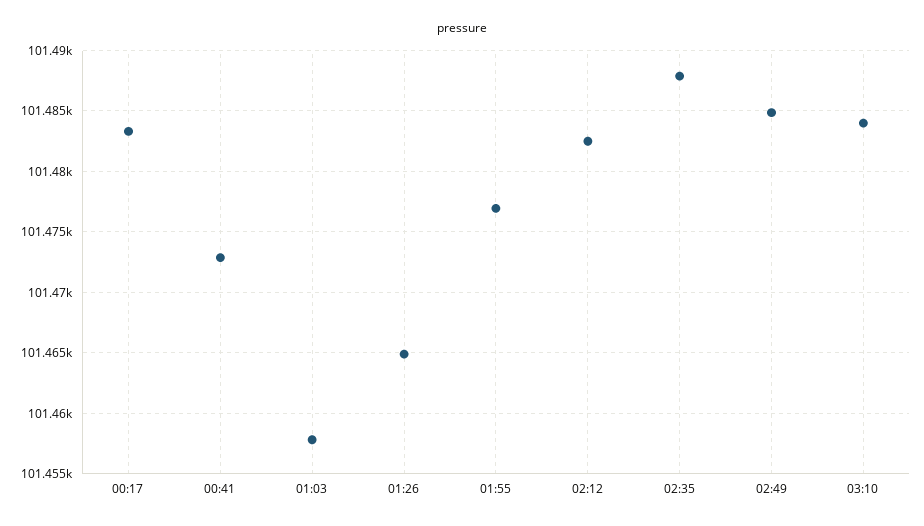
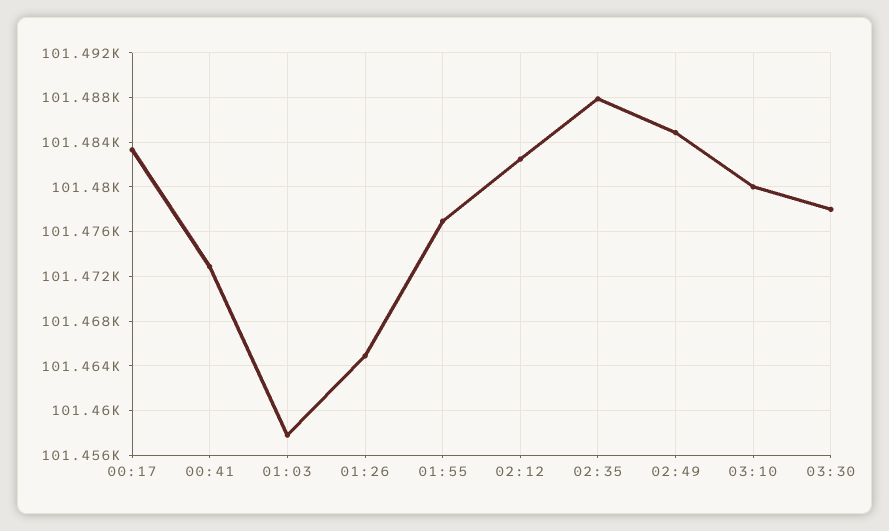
03:10: 101484 -> 101480
03:30: none -> 101478

